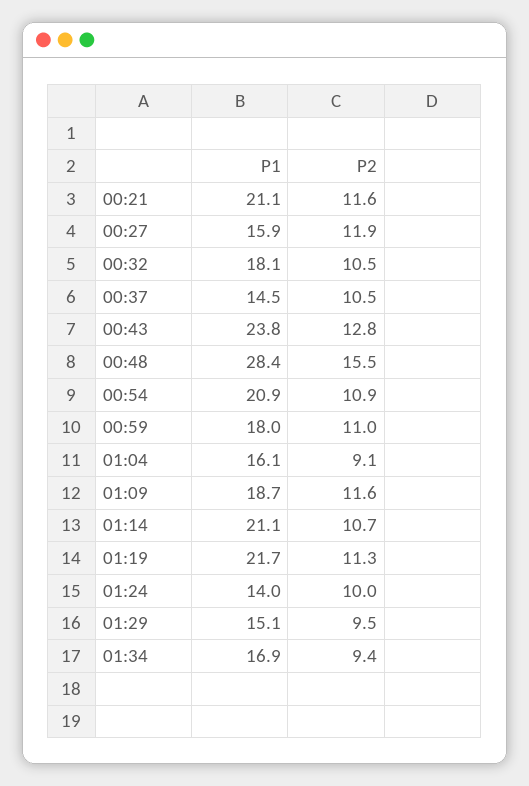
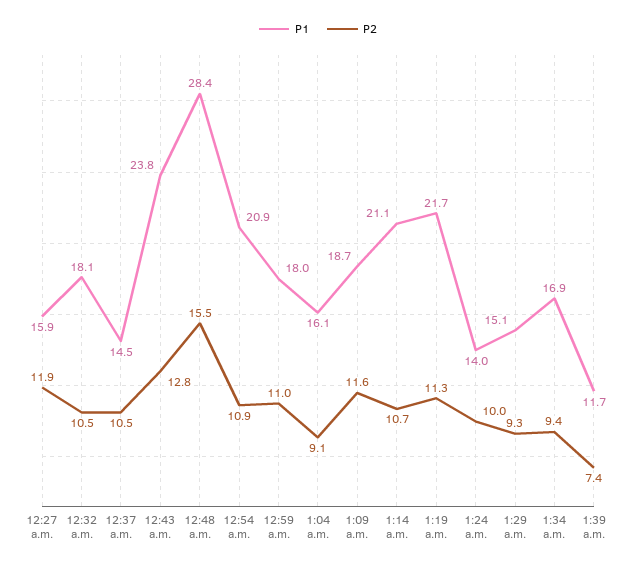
P1, 00:21: 21.1 -> none
P2, 00:21: 11.6 -> none
P2, 01:29: 9.5 -> 9.3
P1, 1:39 a.m.: none -> 11.7
P2, 1:39 a.m.: none -> 7.4

